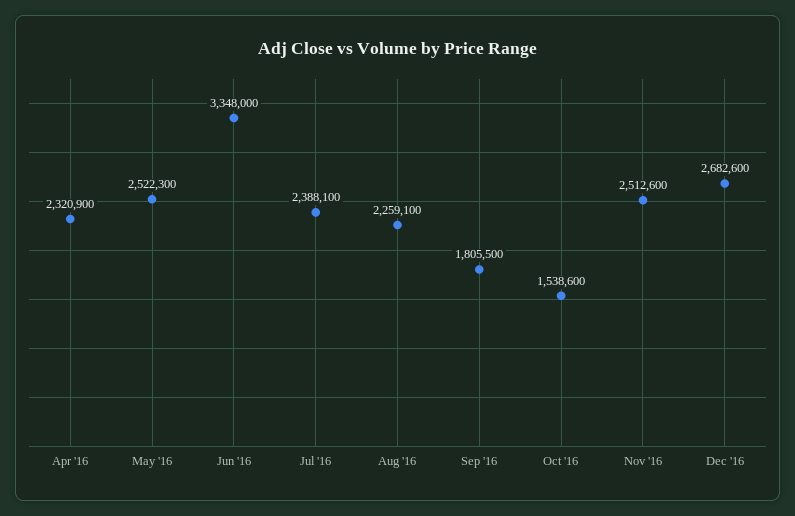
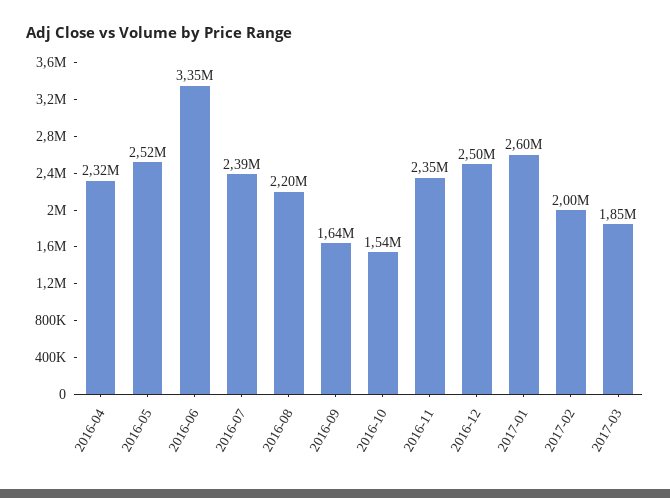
Aug '16: 2259100 -> 2200000
Sep '16: 1805500 -> 1640000
Nov '16: 2512600 -> 2350000
Dec '16: 2682600 -> 2500000
2017-01: none -> 2600000
2017-02: none -> 2000000
2017-03: none -> 1850000

